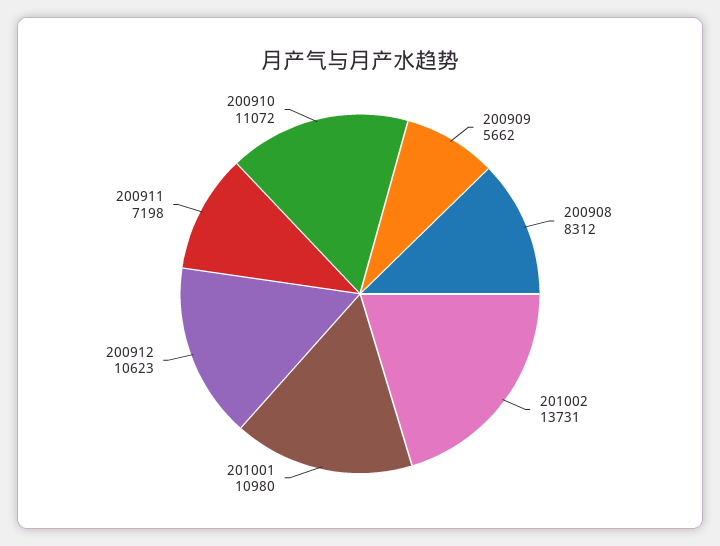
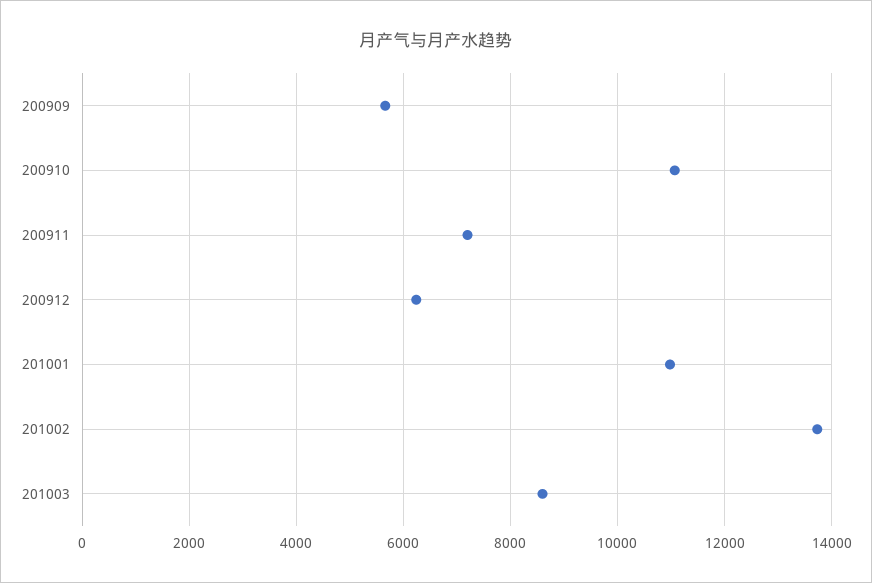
200908: 8312 -> none
200912: 10623 -> 6200
201003: none -> 8600

